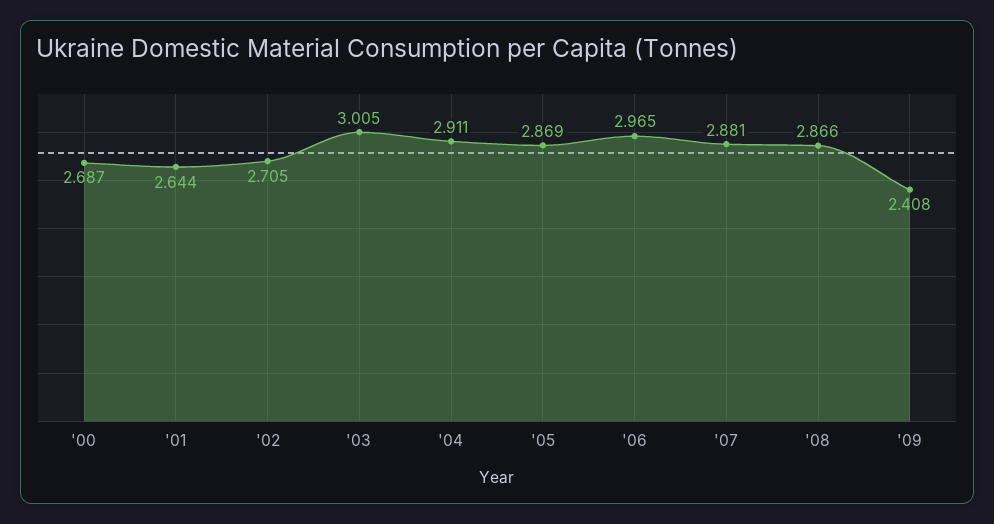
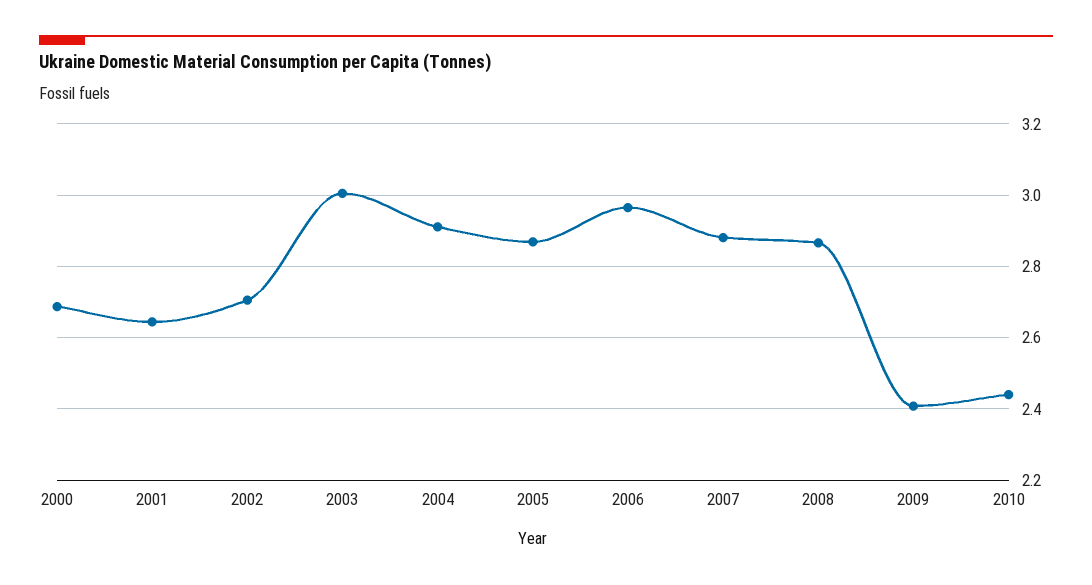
2010: none -> 2.44

